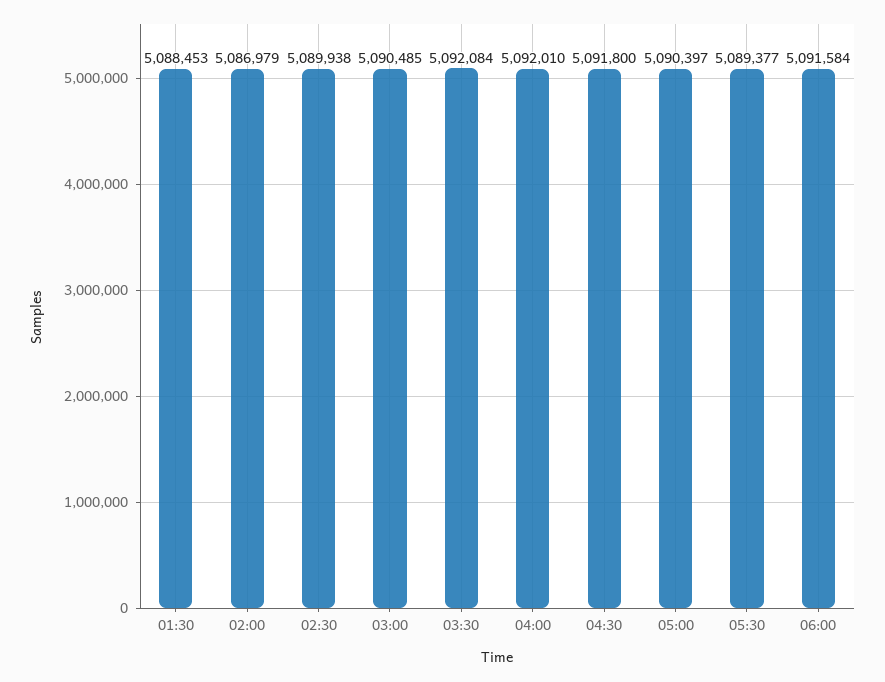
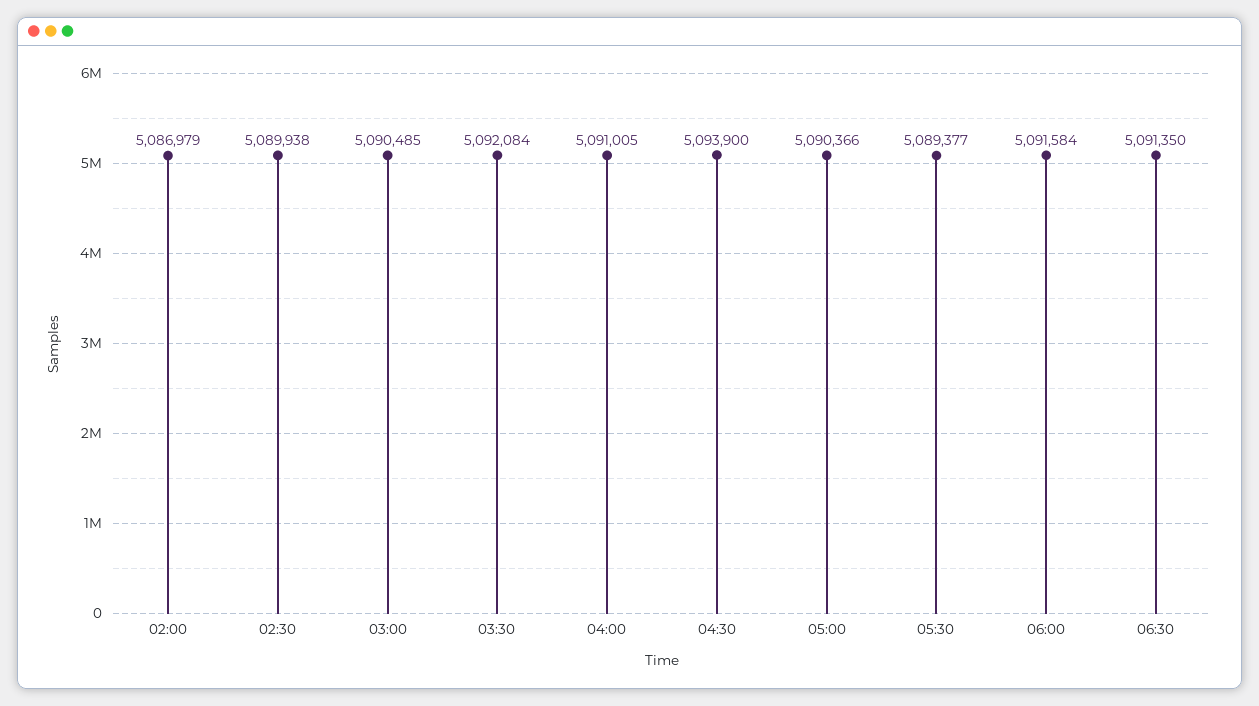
01:30: 5088453 -> none
04:00: 5092010 -> 5091005
04:30: 5091800 -> 5093900
05:00: 5090397 -> 5090366
06:30: none -> 5091350

